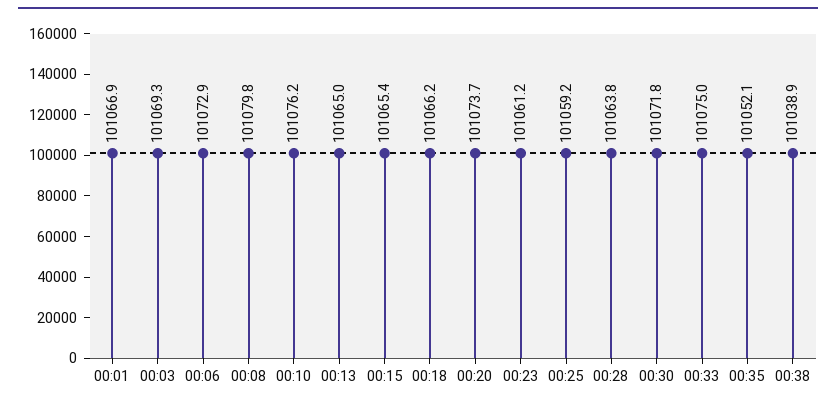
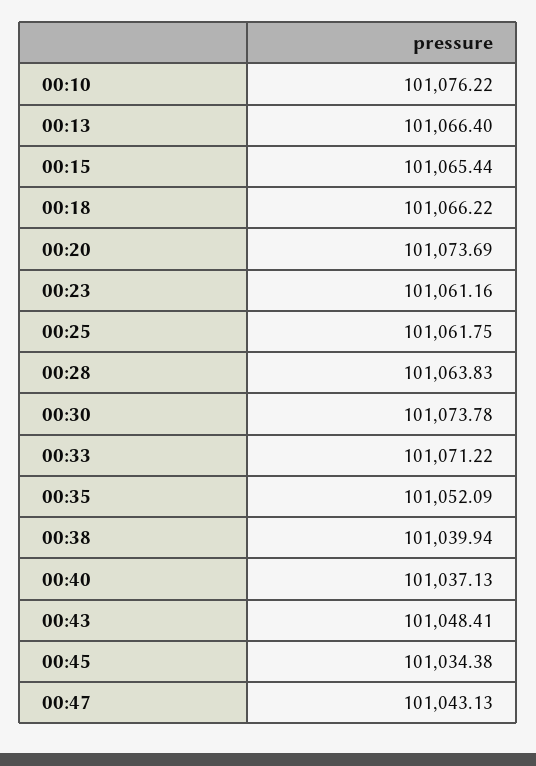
00:01: 101066.9 -> none
00:03: 101069.3 -> none
00:06: 101072.9 -> none
00:08: 101079.8 -> none
00:13: 101065 -> 101066.4
00:25: 101059.2 -> 101061.75
00:30: 101071.8 -> 101073.78
00:33: 101075 -> 101071.22
00:38: 101038.9 -> 101039.94
00:40: none -> 101037.13
00:43: none -> 101048.41
00:45: none -> 101034.38
00:47: none -> 101043.13

